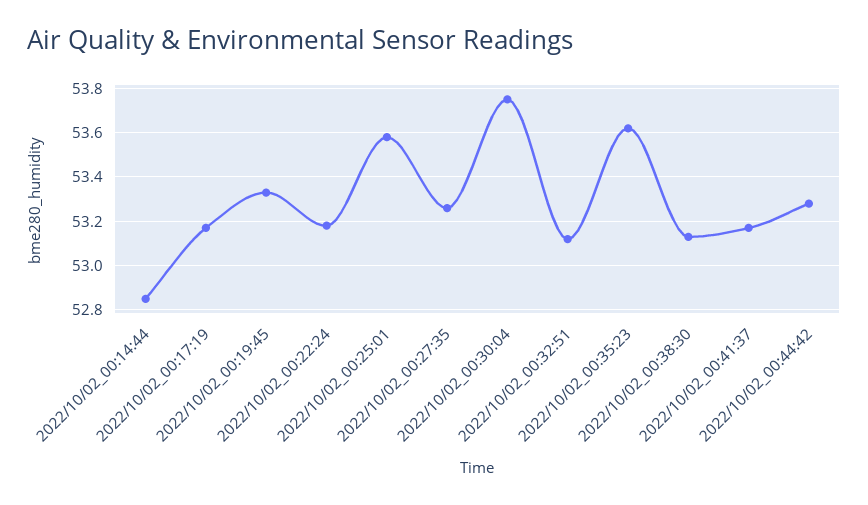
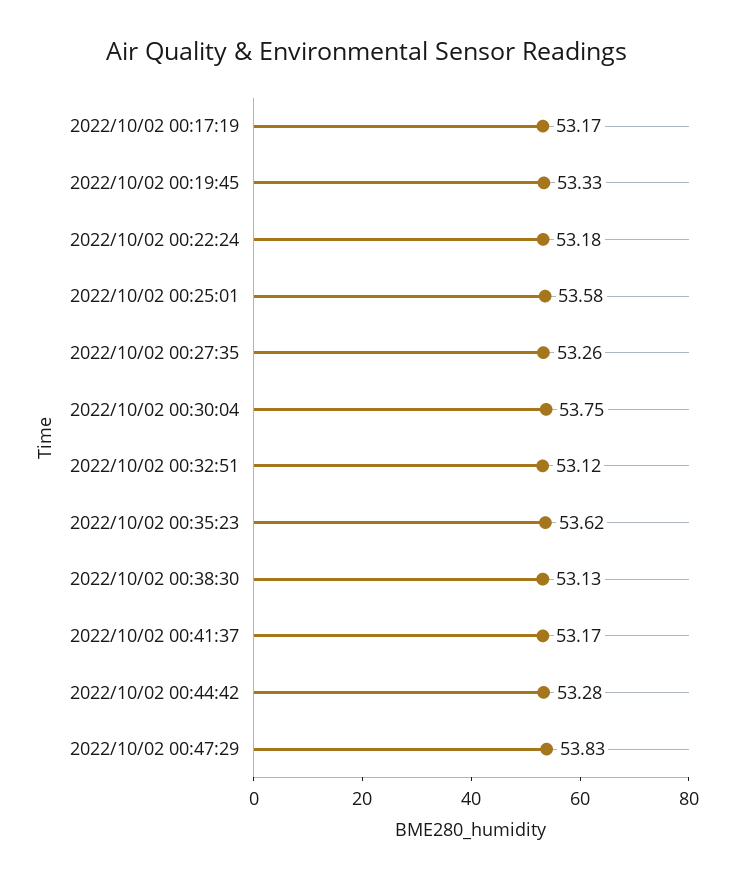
2022/10/02_00:14:44: 52.85 -> none
2022/10/02 00:47:29: none -> 53.83

